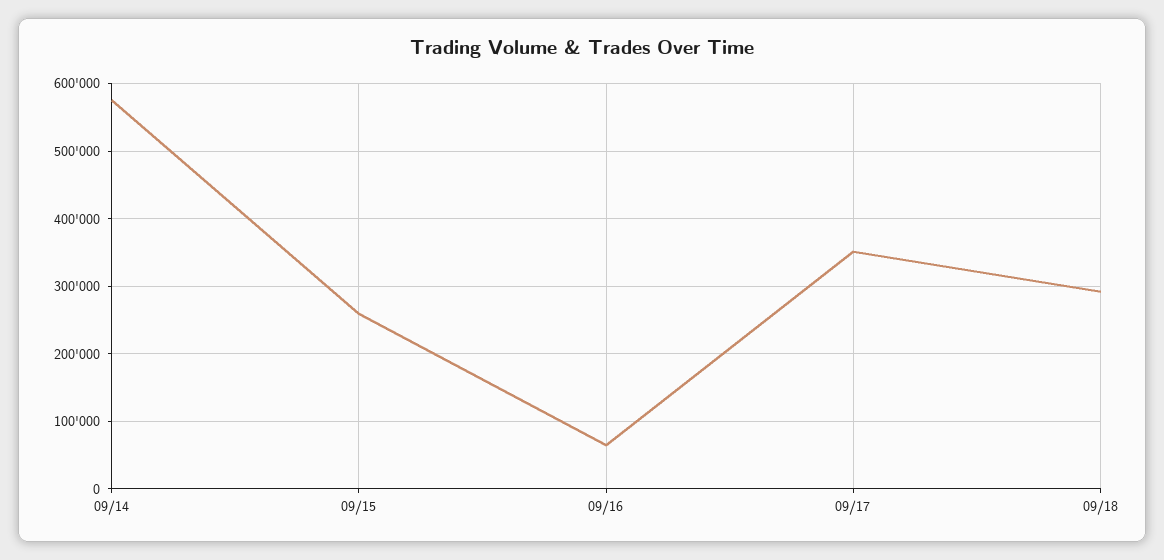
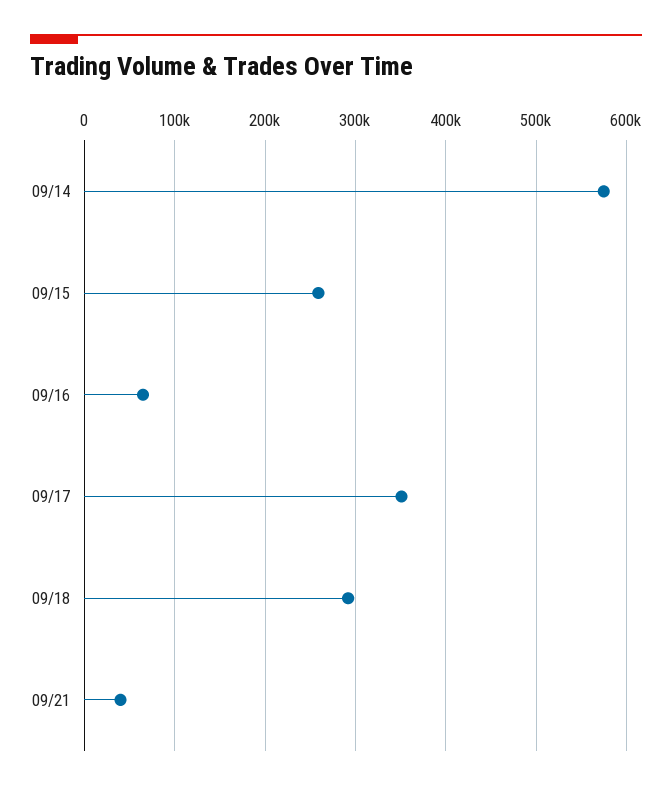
09/21: none -> 40000

